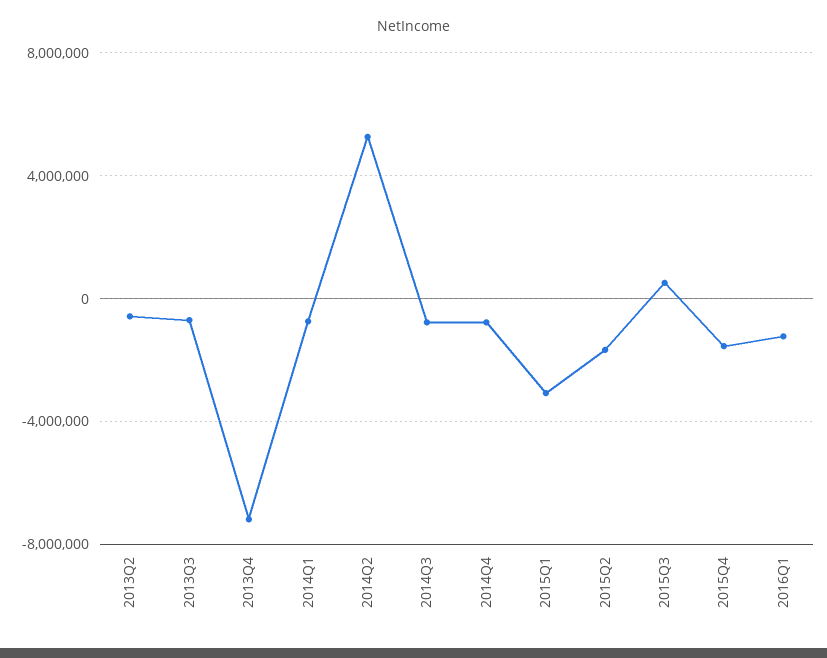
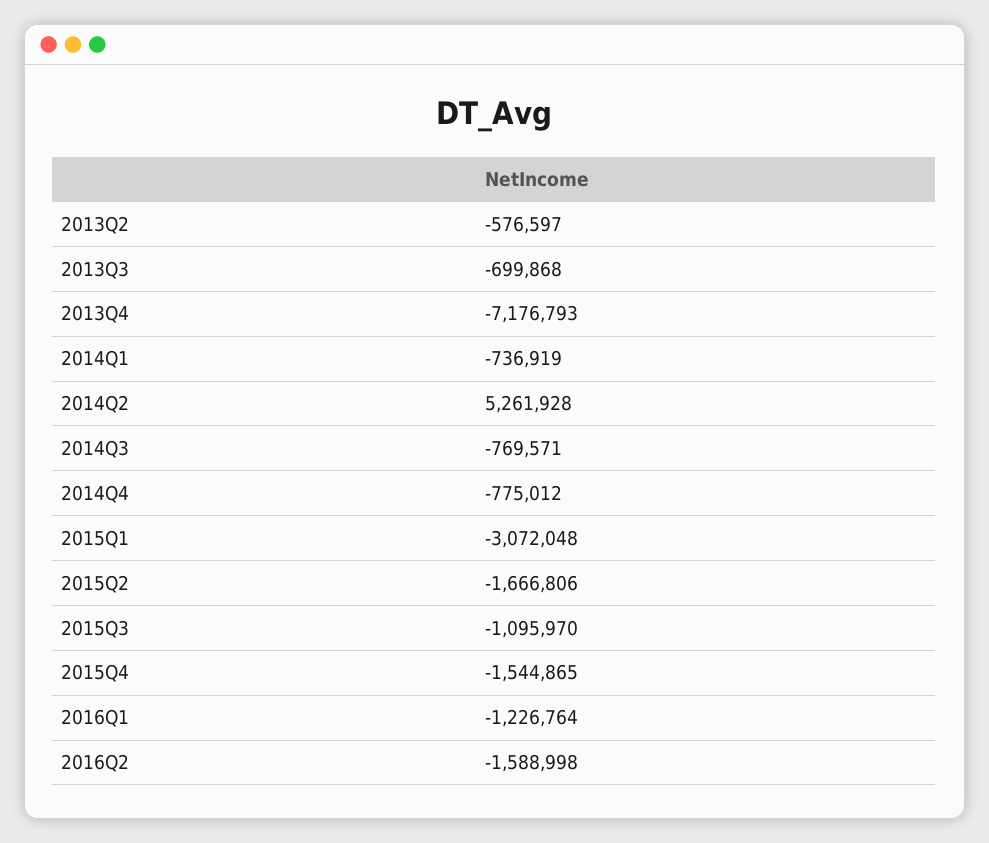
2015Q3: 500000 -> -1095970
2016Q2: none -> -1588998

